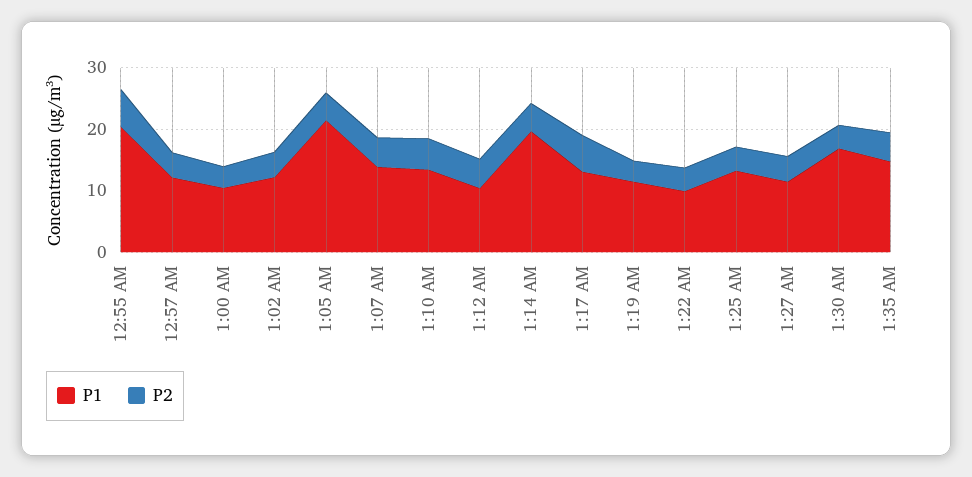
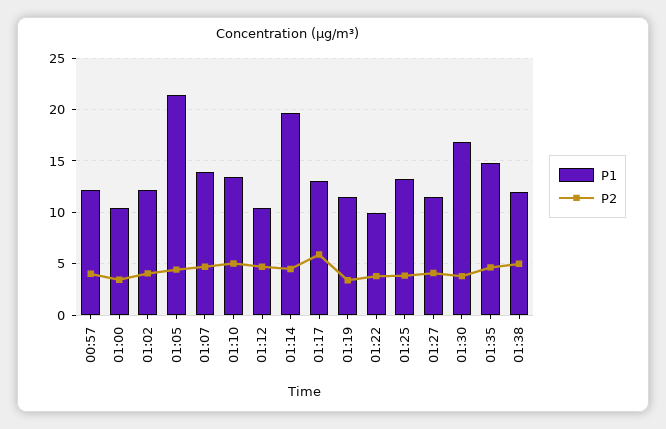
P1, 12:55 AM: 20 -> none
P2, 12:55 AM: 6 -> none
P1, 01:38: none -> 12
P2, 01:38: none -> 5

